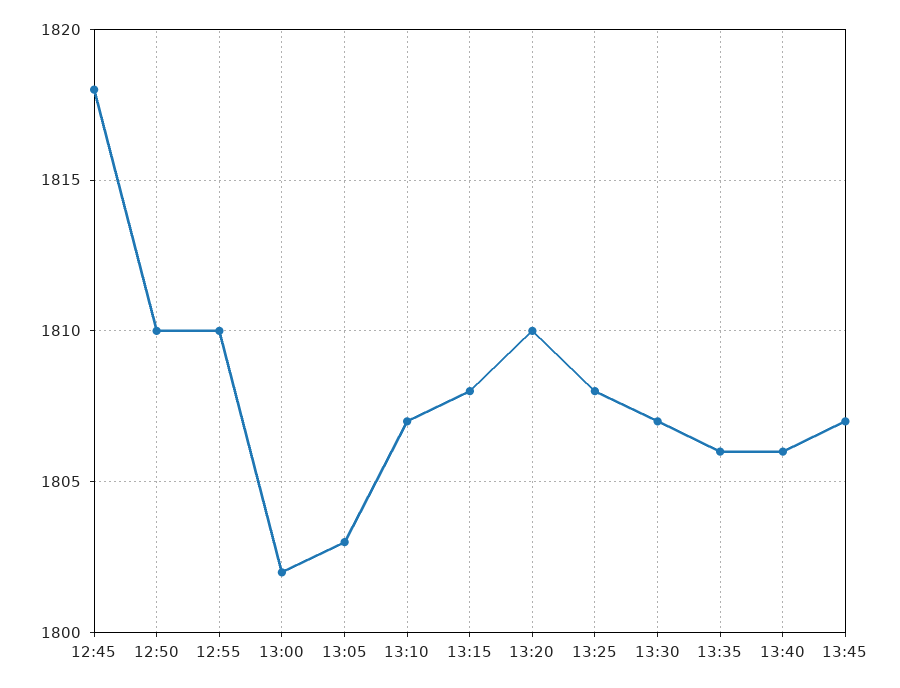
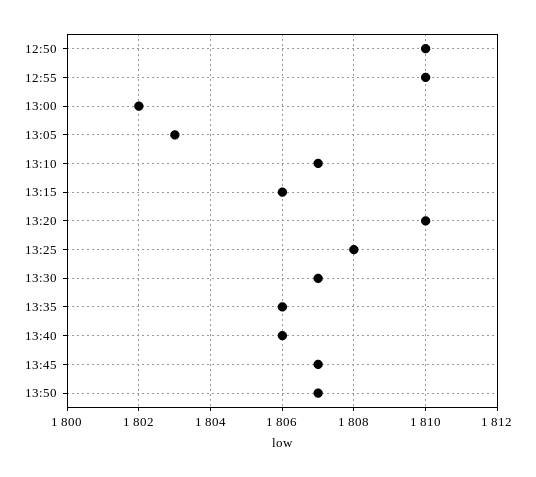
12:45: 1818 -> none
13:15: 1808 -> 1806
13:50: none -> 1807

